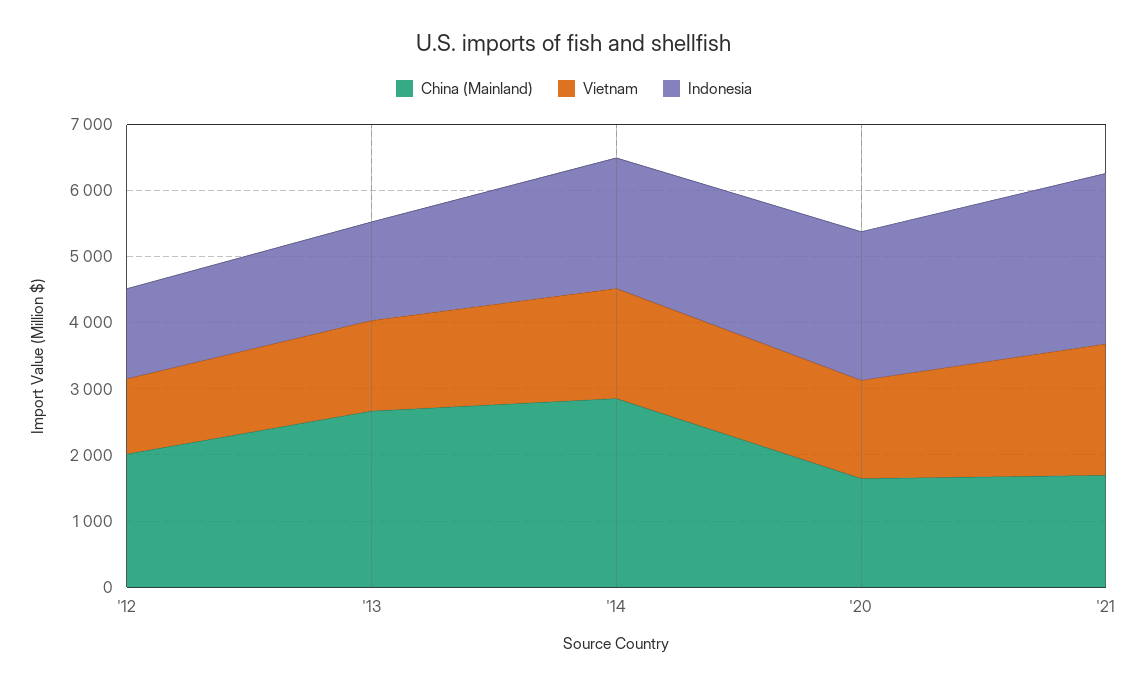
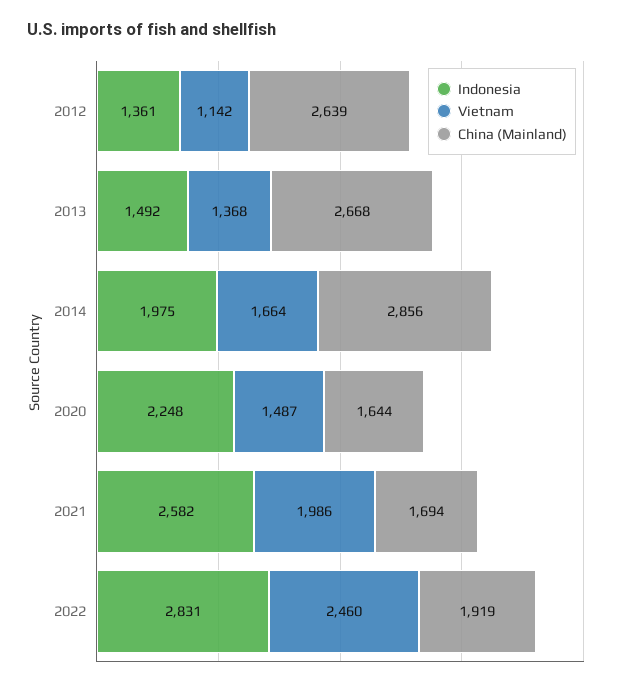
China (Mainland), '12: 2000 -> 2639
Indonesia, 2022: none -> 2831
Vietnam, 2022: none -> 2460
China (Mainland), 2022: none -> 1919

